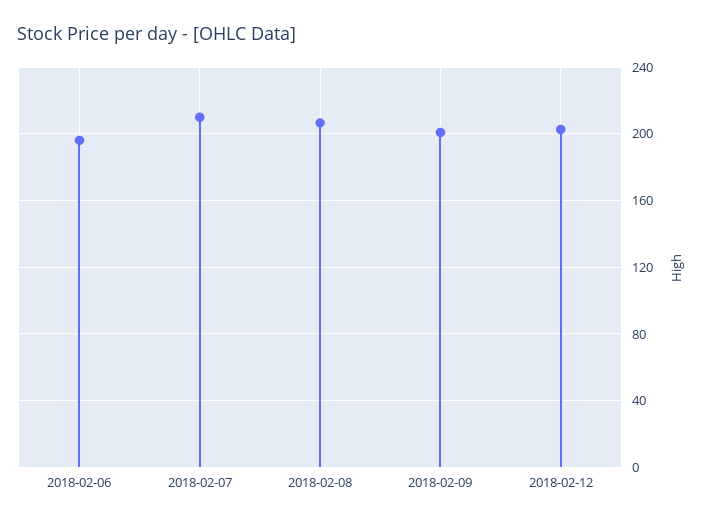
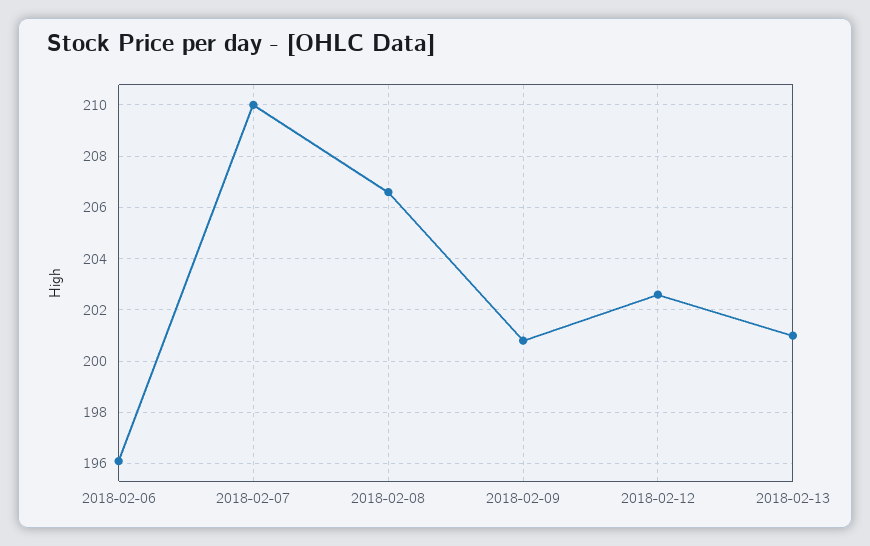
2018-02-13: none -> 201

